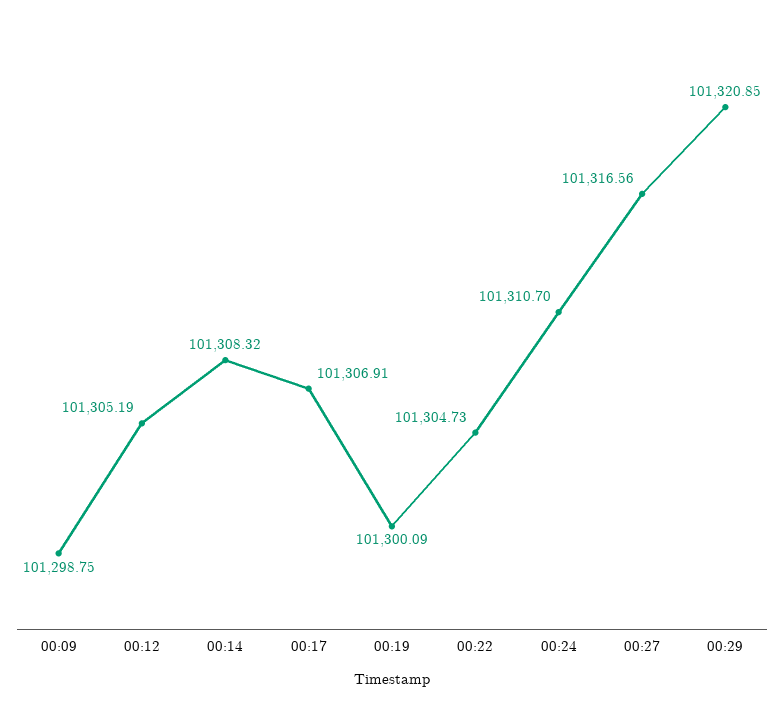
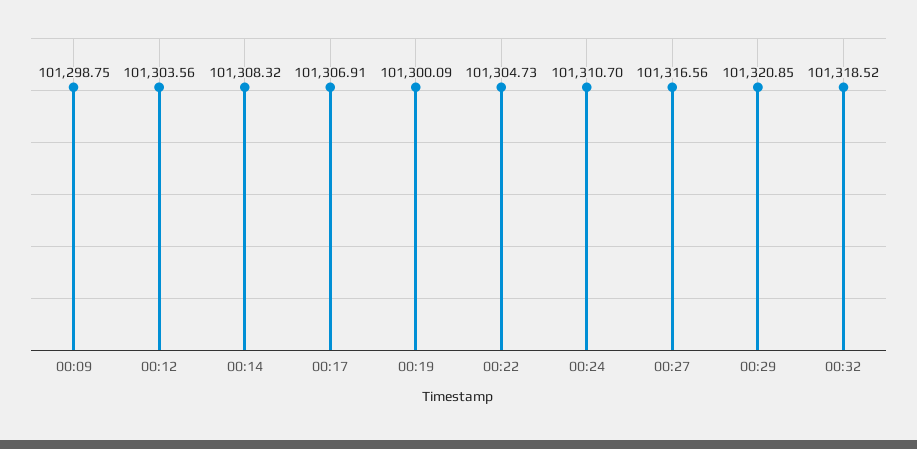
00:12: 101305.19 -> 101303.56
00:32: none -> 101318.52

